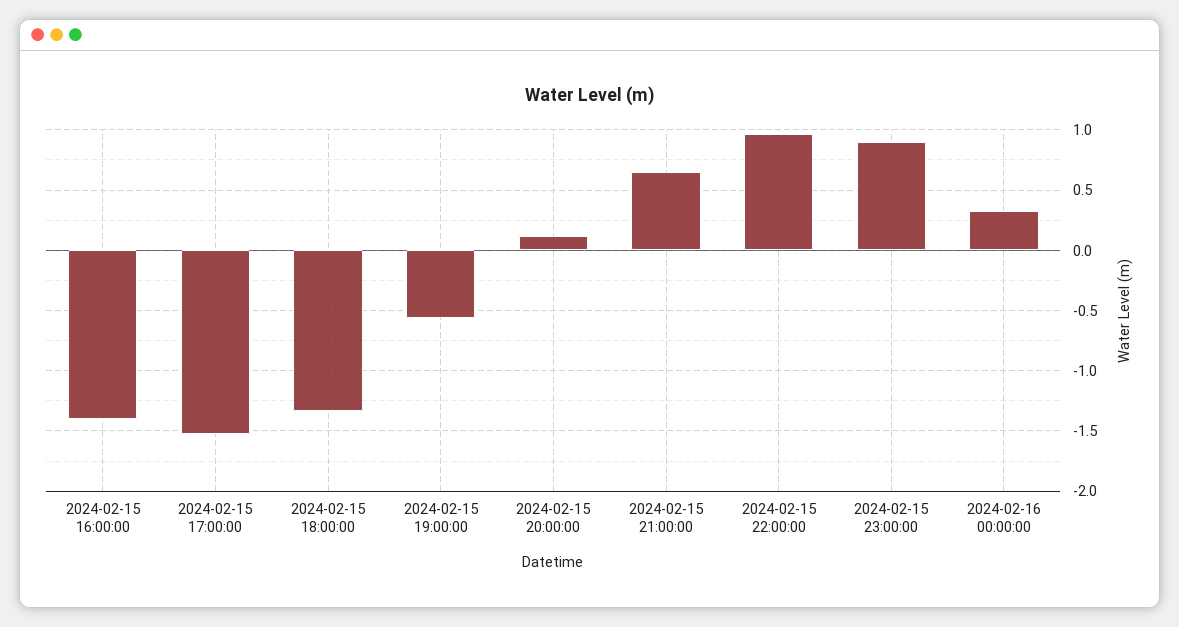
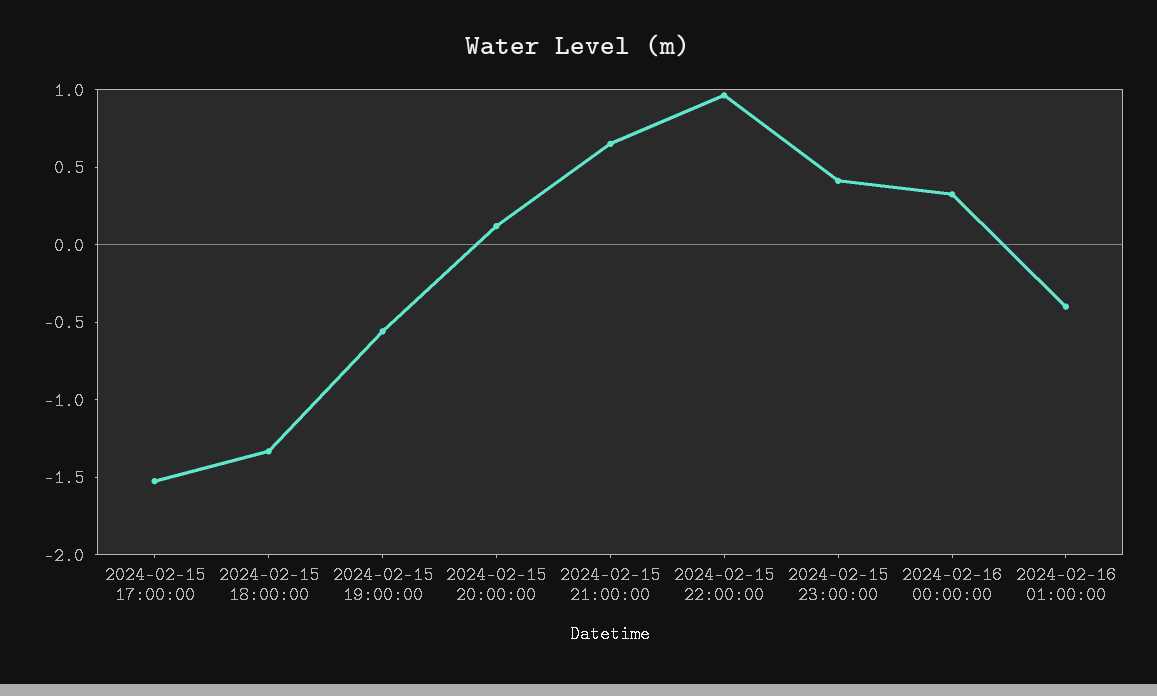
2024-02-15 16:00:00: -1.4 -> none
2024-02-15 23:00:00: 0.9 -> 0.4
2024-02-16 01:00:00: none -> -0.4

